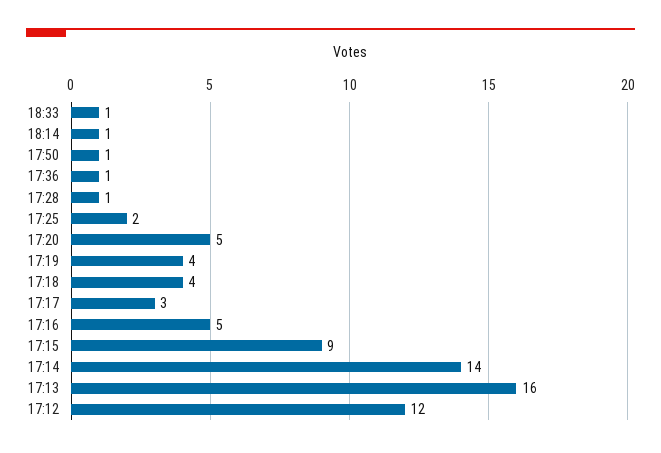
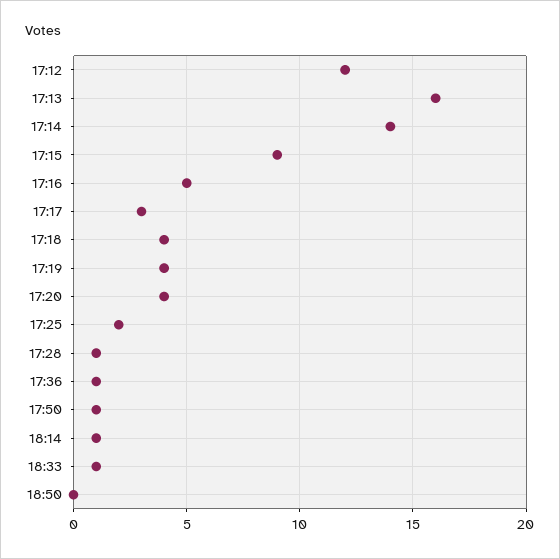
17:20: 5 -> 4
18:50: none -> 0

